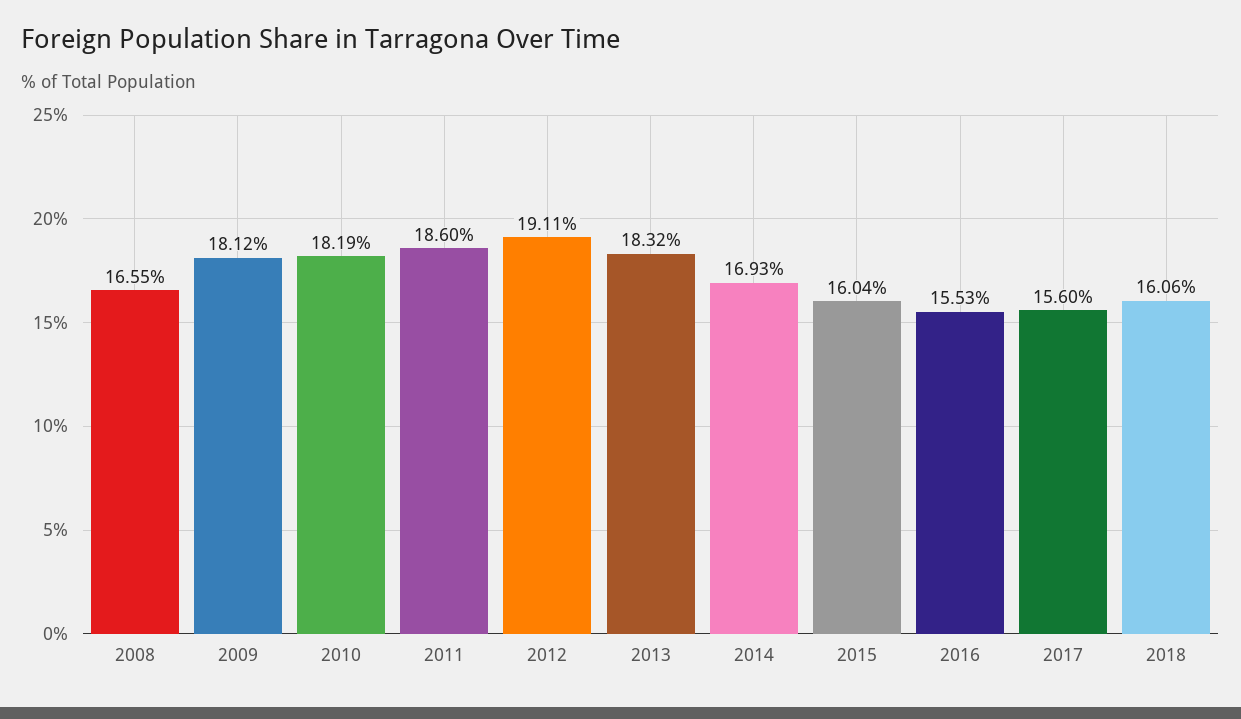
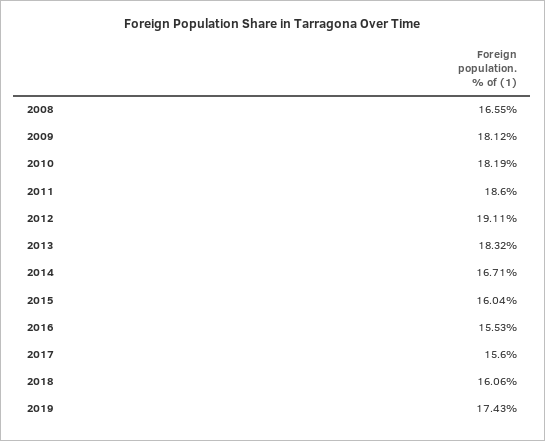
2014: 16.93 -> 16.71
2019: none -> 17.43

